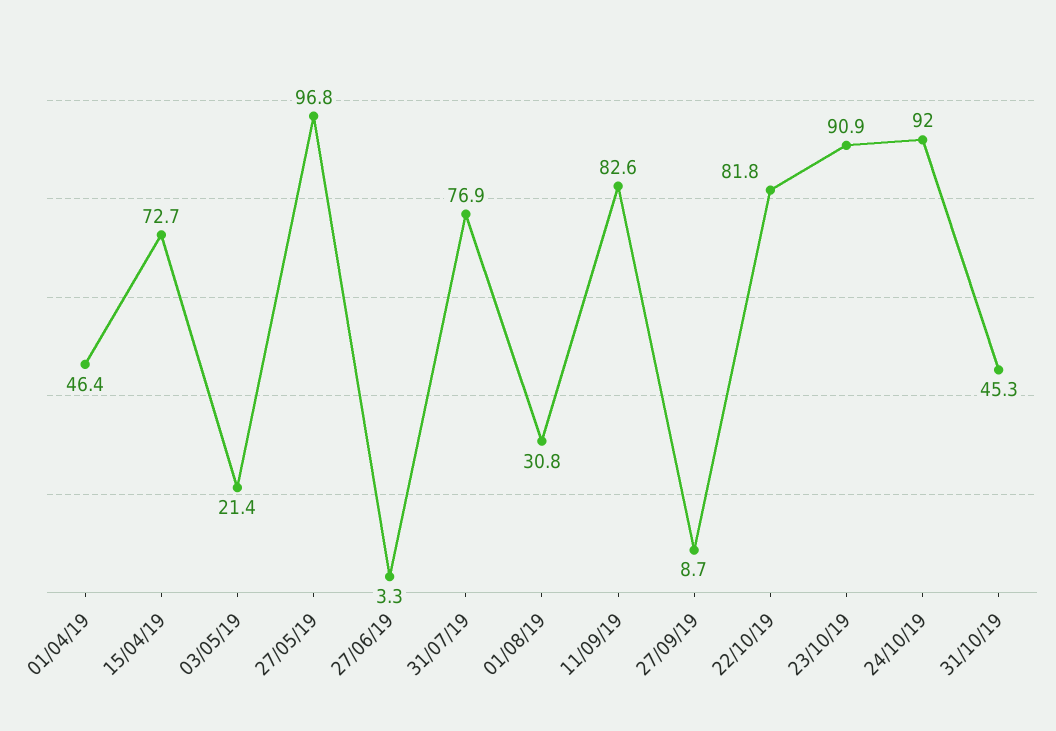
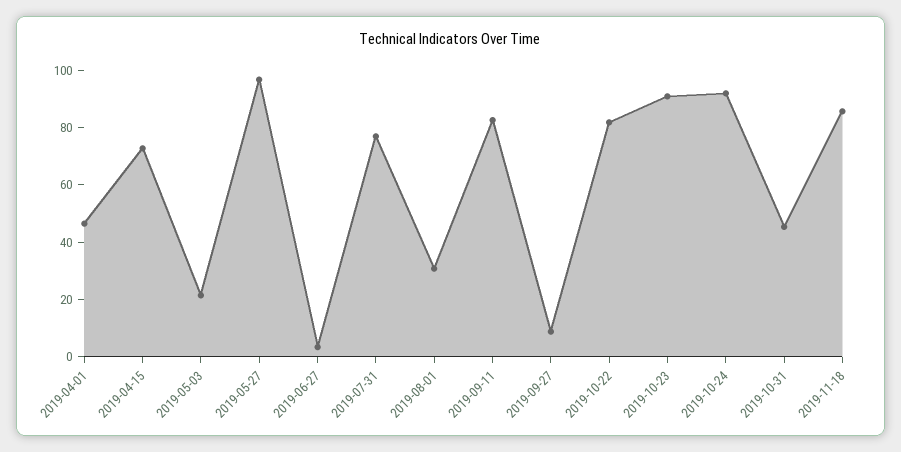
2019-11-18: none -> 85

